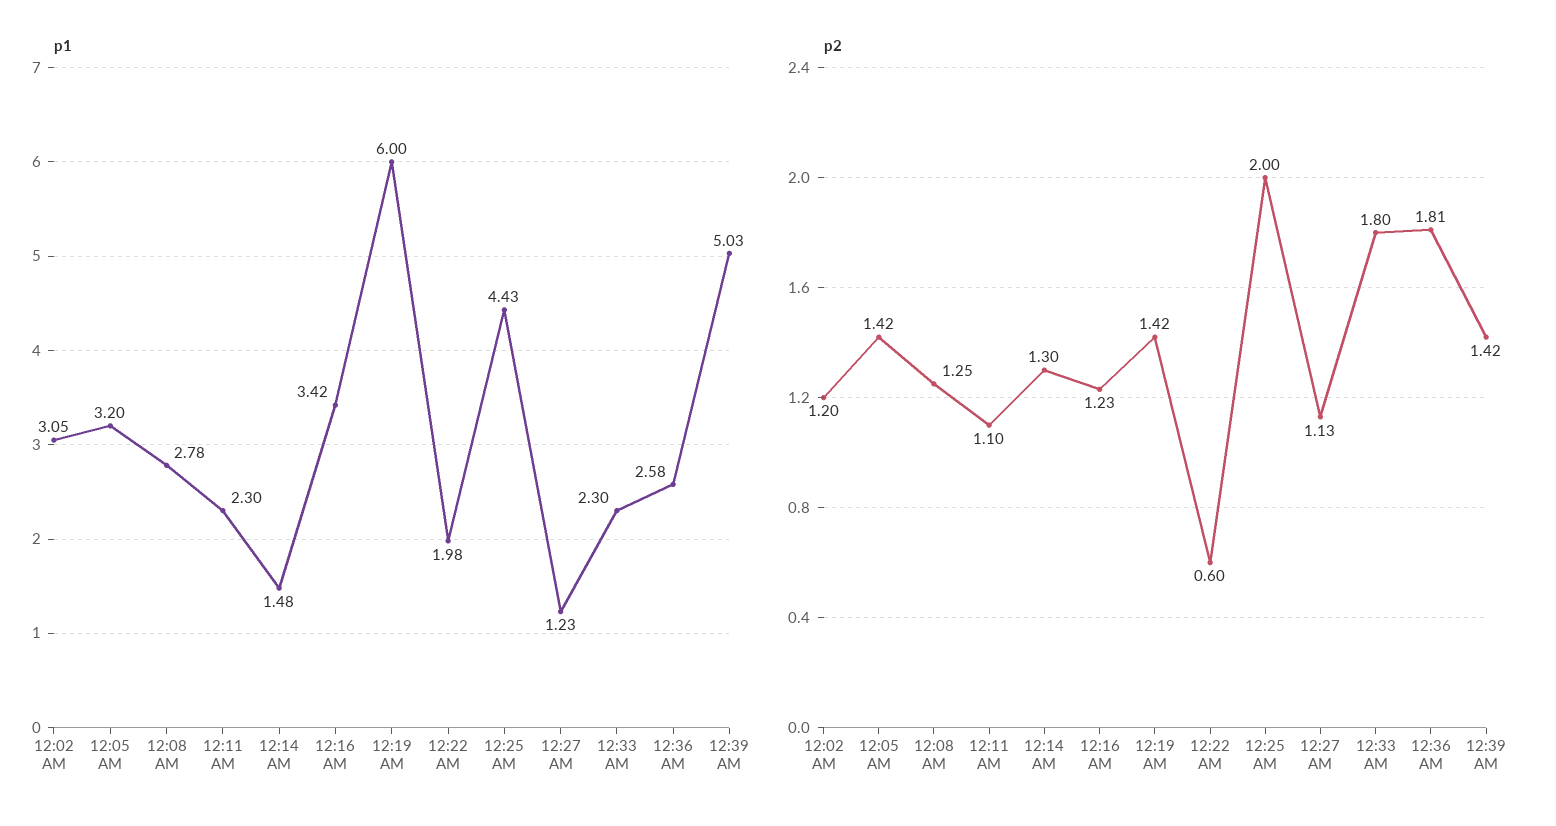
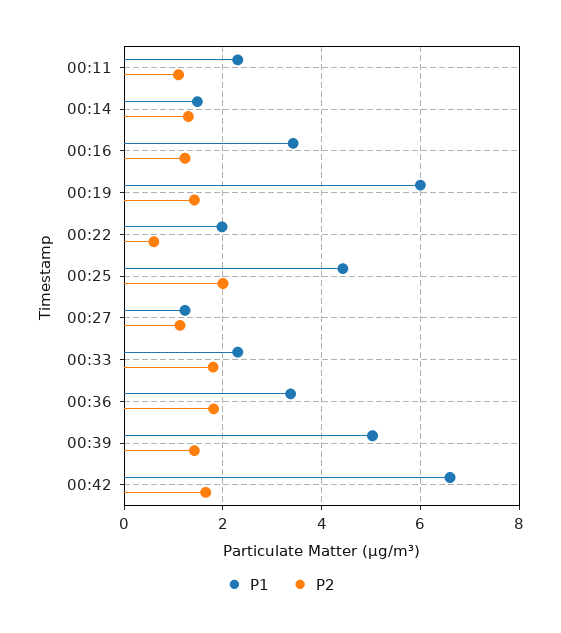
p1, 12:02 AM: 3.05 -> none
p1, 12:05 AM: 3.2 -> none
p1, 12:08 AM: 2.78 -> none
p1, 12:36 AM: 2.58 -> 3.4
p2, 12:02 AM: 1.2 -> none
p2, 12:05 AM: 1.42 -> none
p2, 12:08 AM: 1.25 -> none
p1, 00:42: none -> 6.6
p2, 00:42: none -> 1.6

